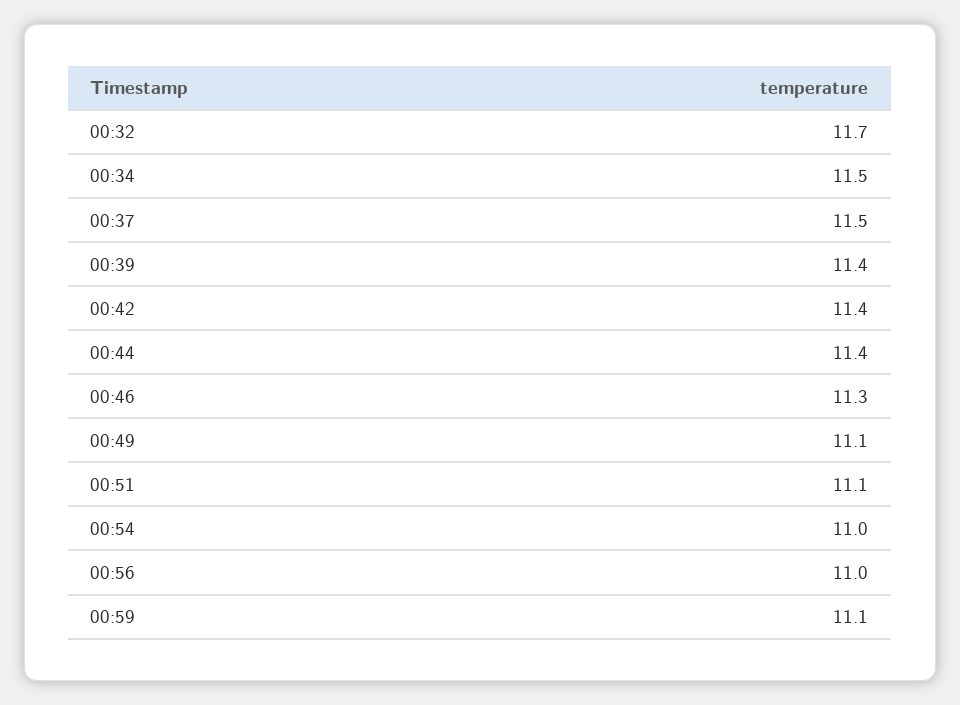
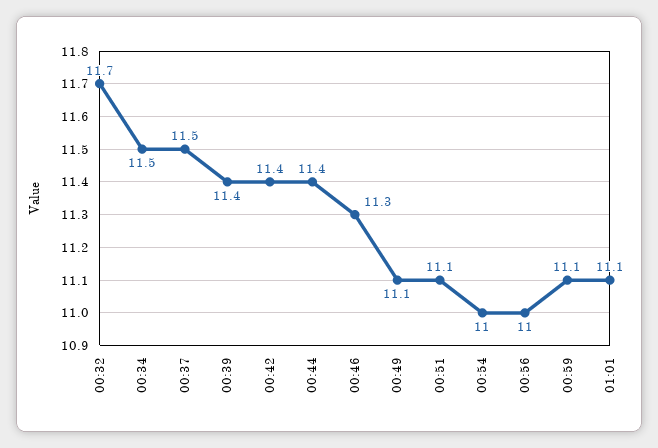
01:01: none -> 11.1

